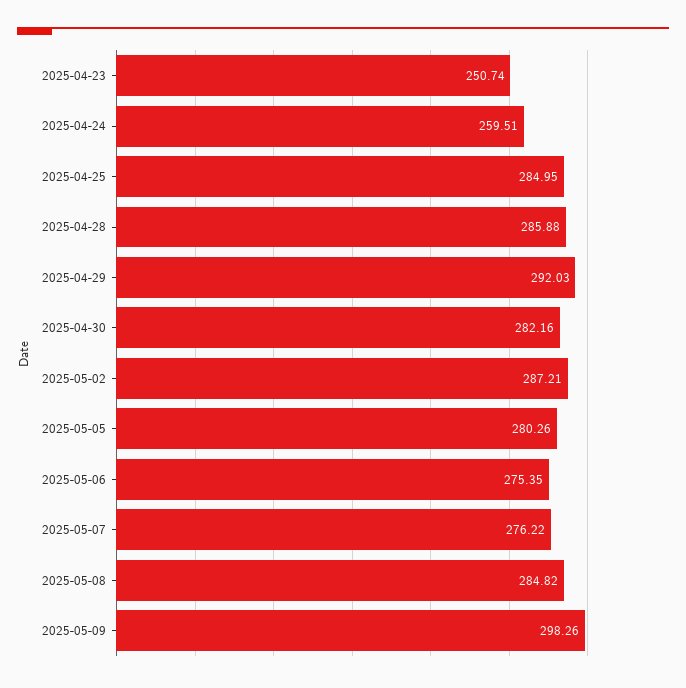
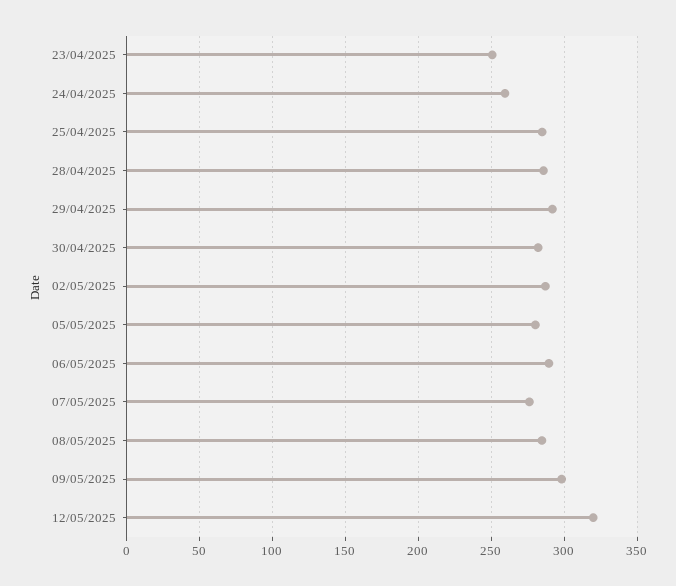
2025-05-06: 275.35 -> 290
12/05/2025: none -> 320

